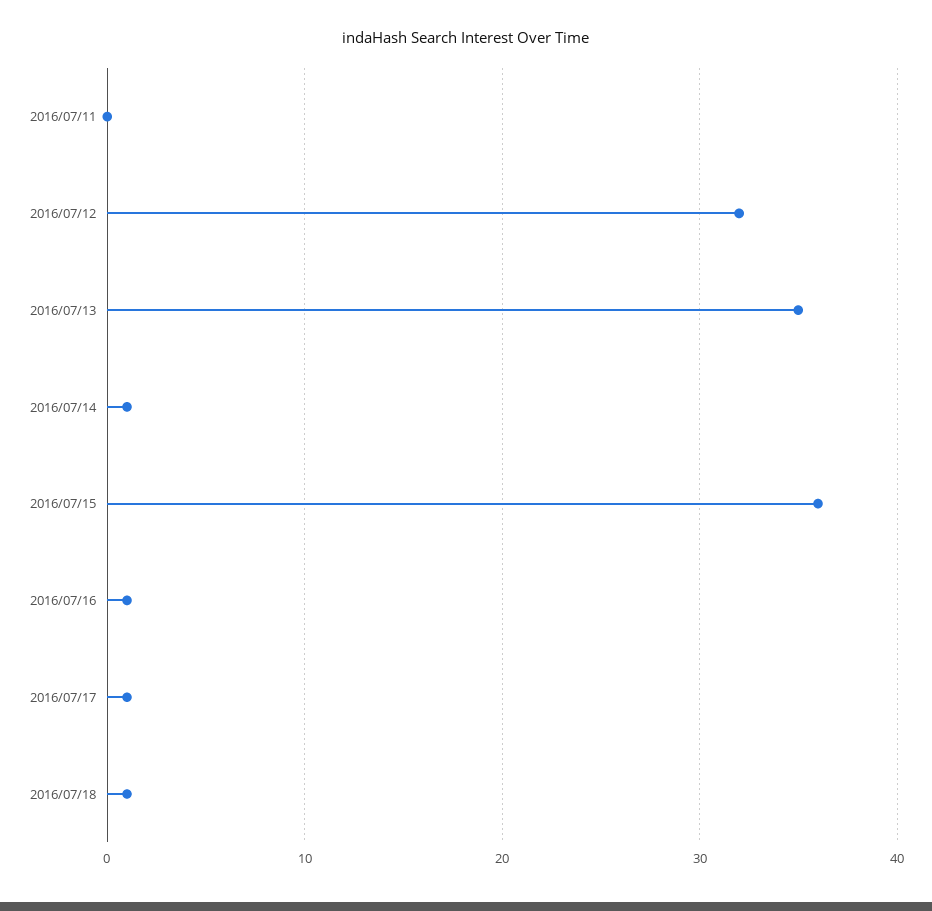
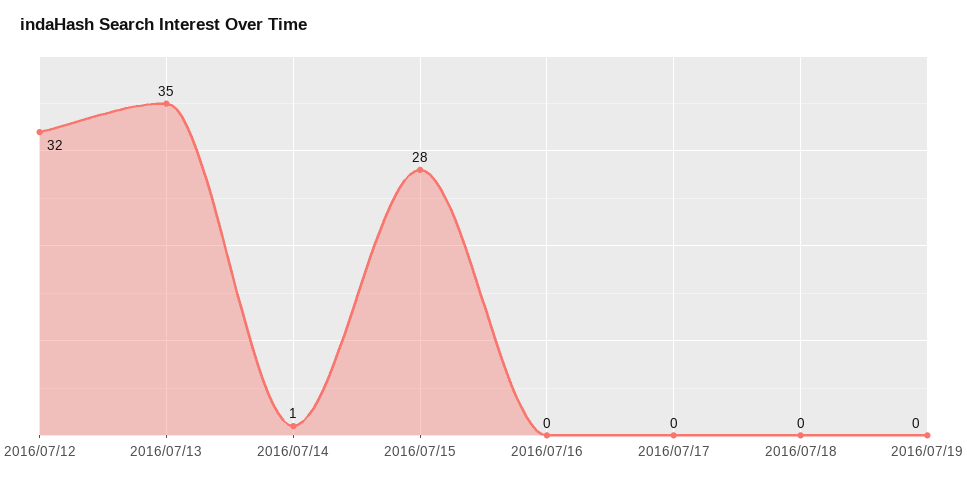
2016/07/11: 0 -> none
2016/07/15: 36 -> 28
2016/07/16: 1 -> 0
2016/07/17: 1 -> 0
2016/07/18: 1 -> 0
2016/07/19: none -> 0

